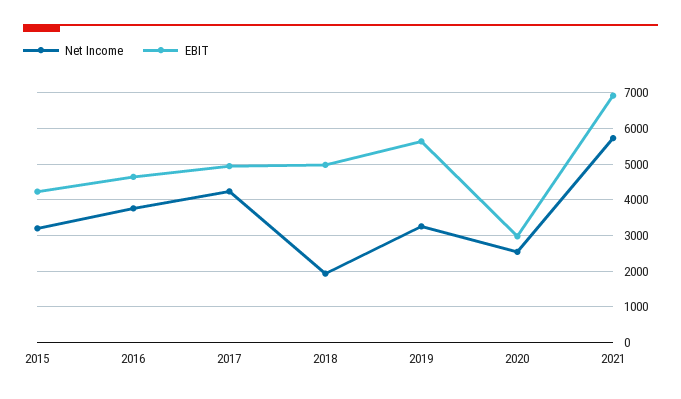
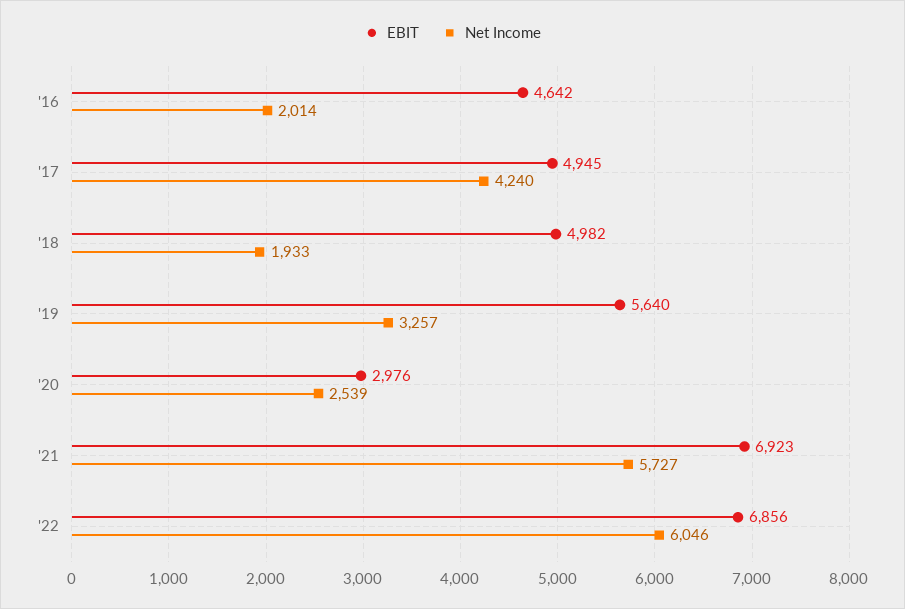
Net Income, 2015: 3200 -> none
EBIT, 2015: 4200 -> none
Net Income, 2016: 3800 -> 2014
EBIT, '22: none -> 6856
Net Income, '22: none -> 6046

